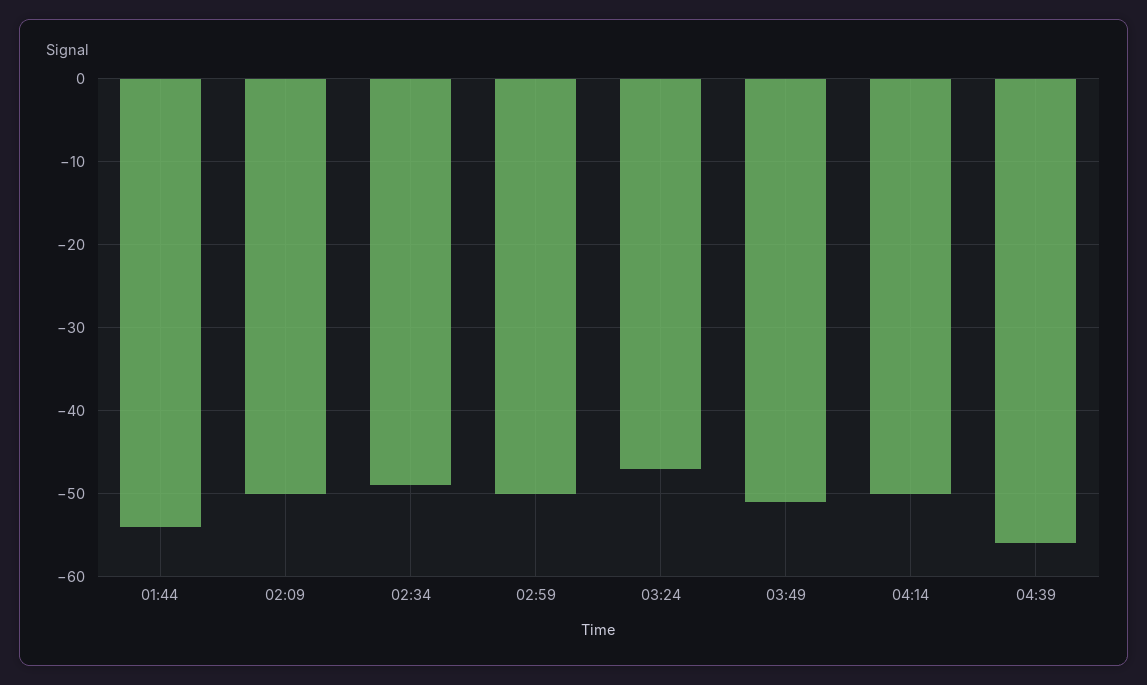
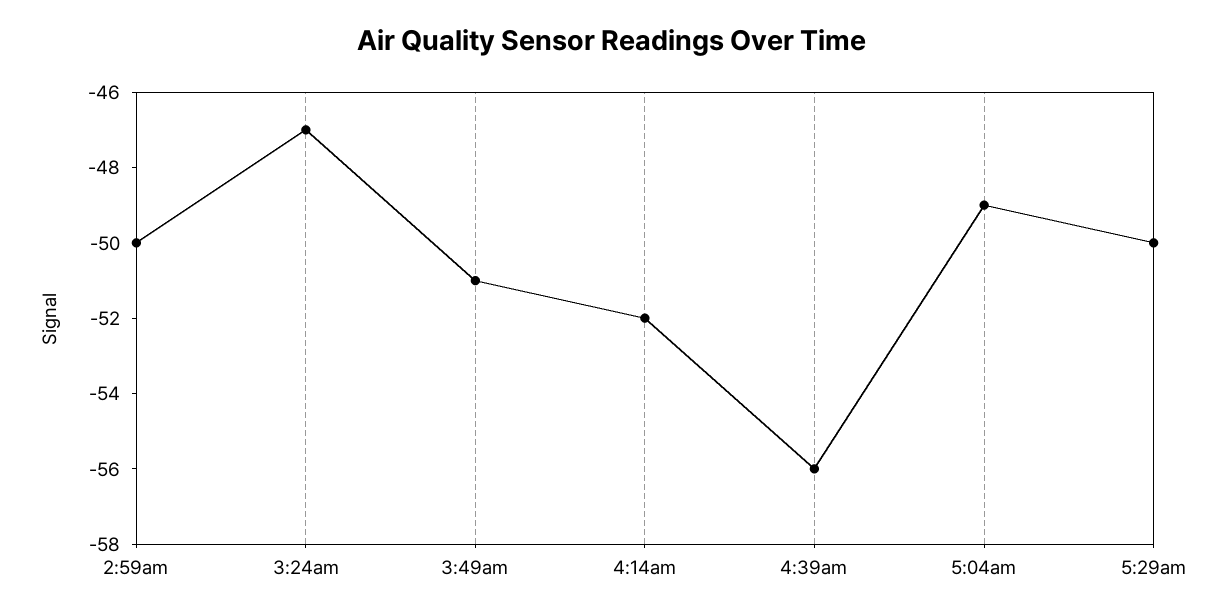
01:44: -54 -> none
02:09: -50 -> none
02:34: -49 -> none
04:14: -50 -> -52
5:04am: none -> -49
5:29am: none -> -50

